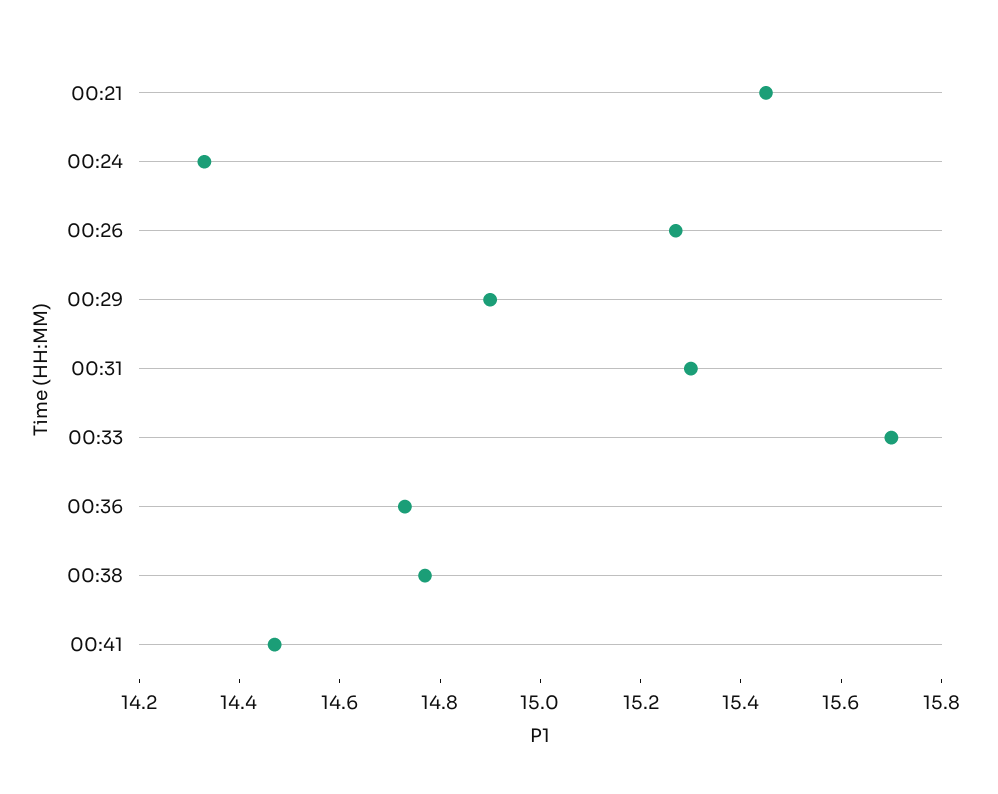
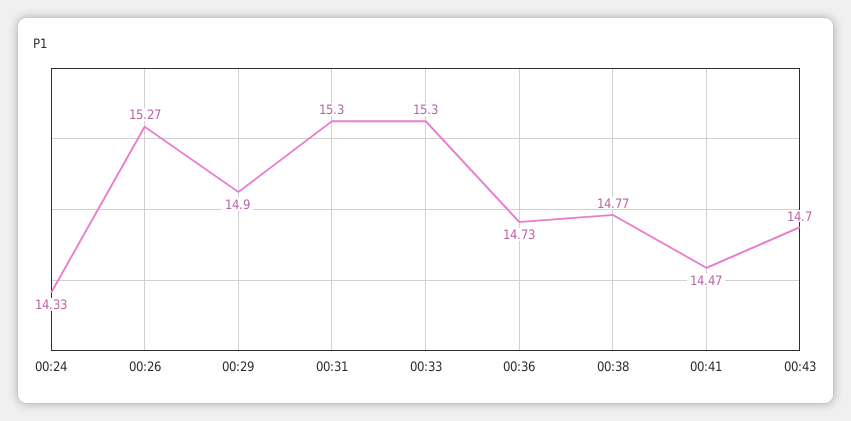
00:21: 15.45 -> none
00:33: 15.7 -> 15.3
00:43: none -> 14.7

